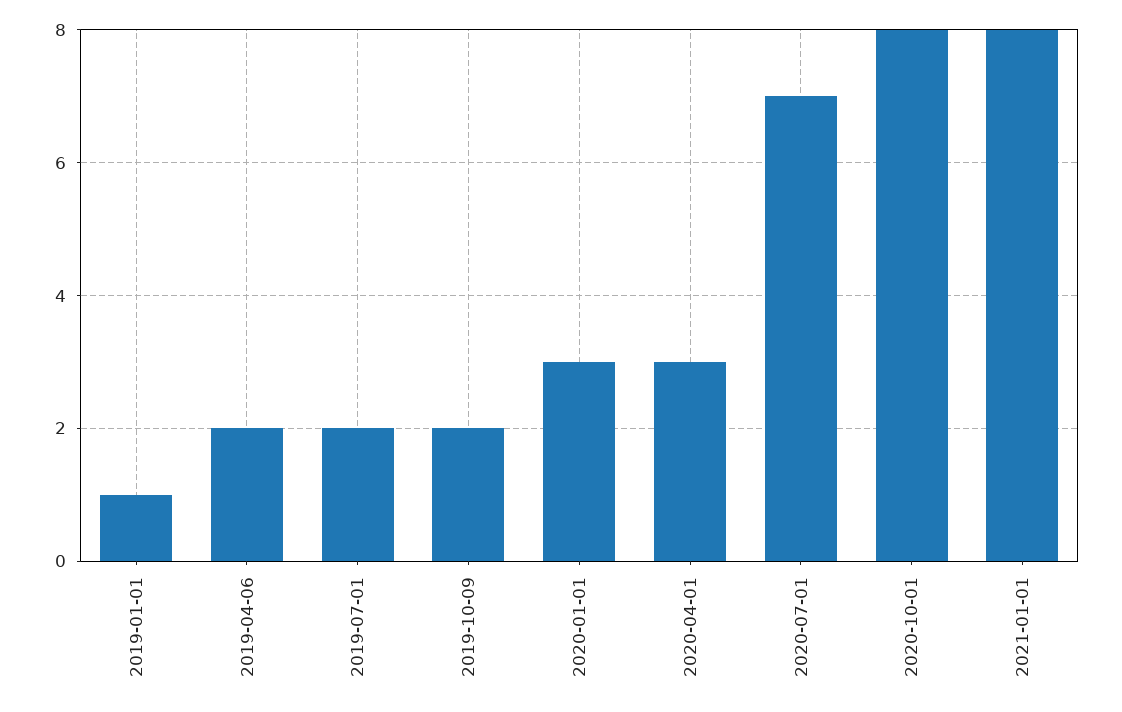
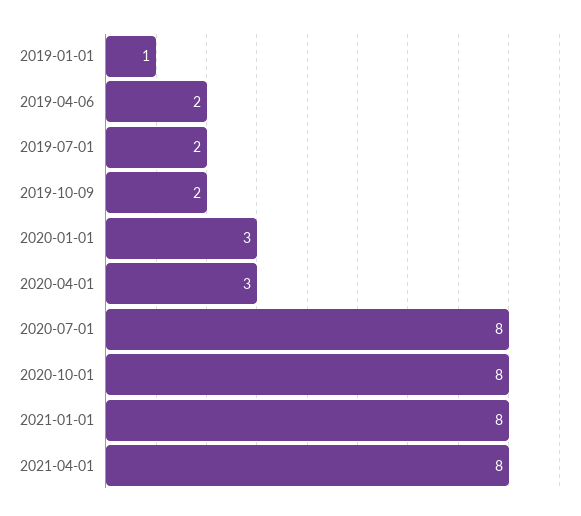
2020-07-01: 7 -> 8
2021-04-01: none -> 8

